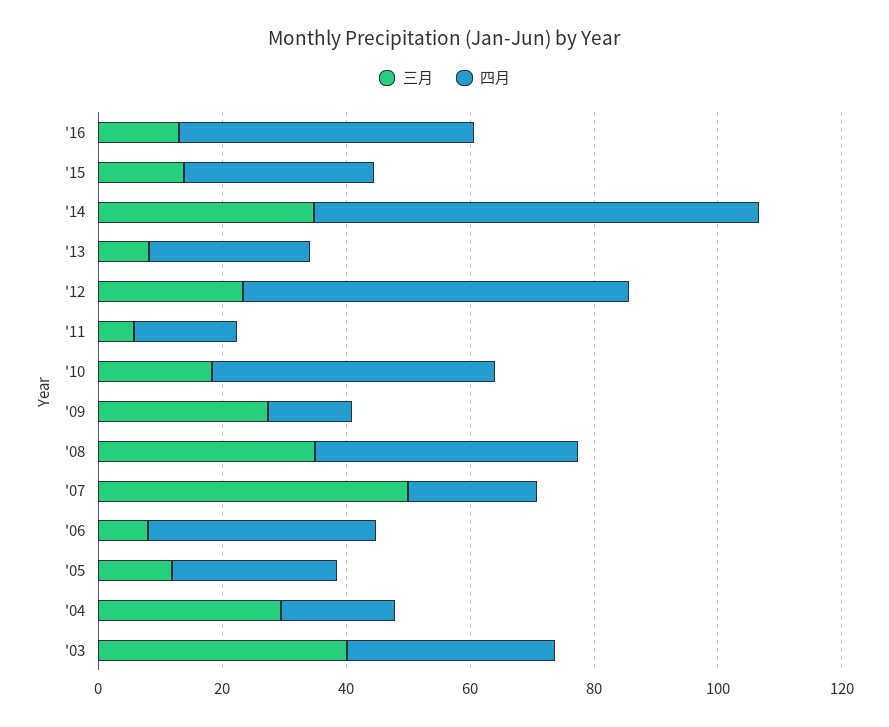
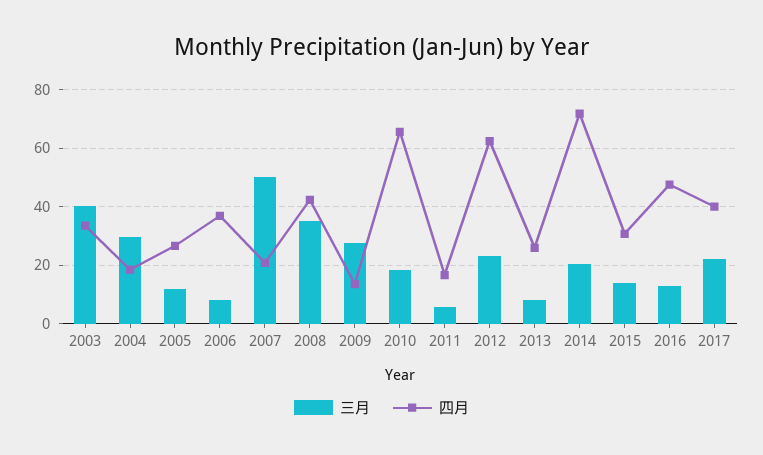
三月, '14: 35 -> 20
四月, '10: 45 -> 65
三月, 2017: none -> 22.5
四月, 2017: none -> 40

